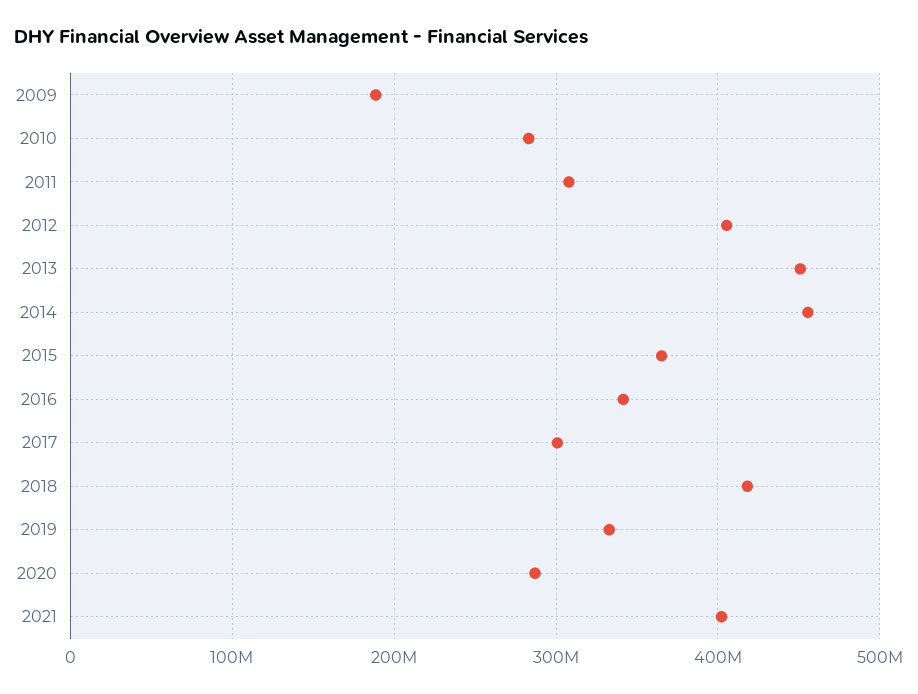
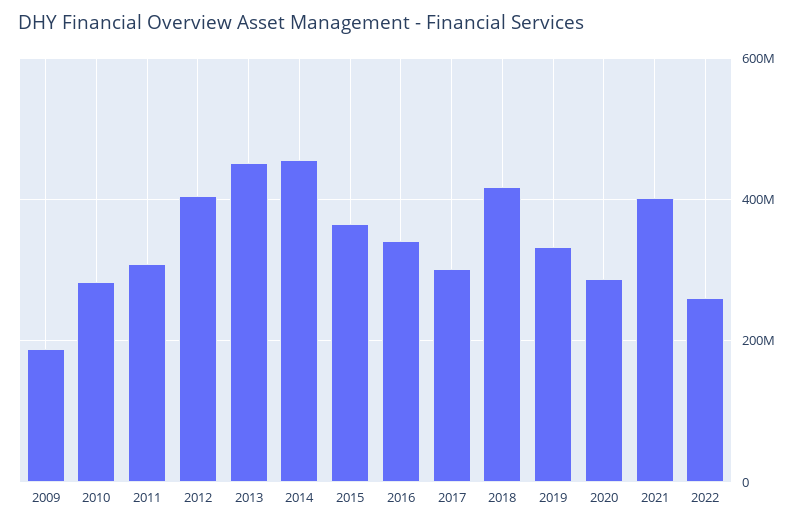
2022: none -> 260000000

